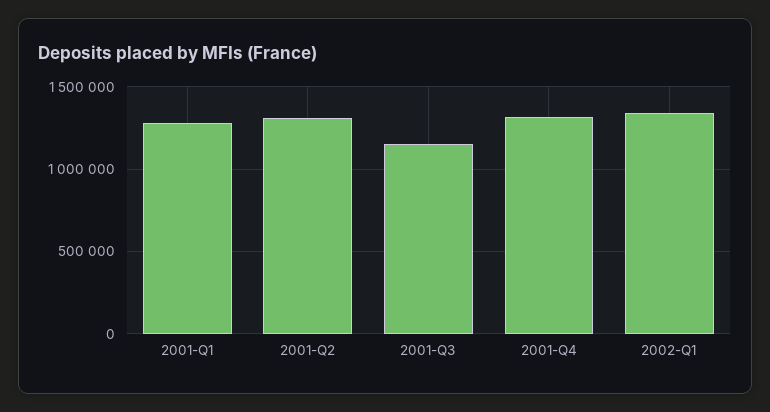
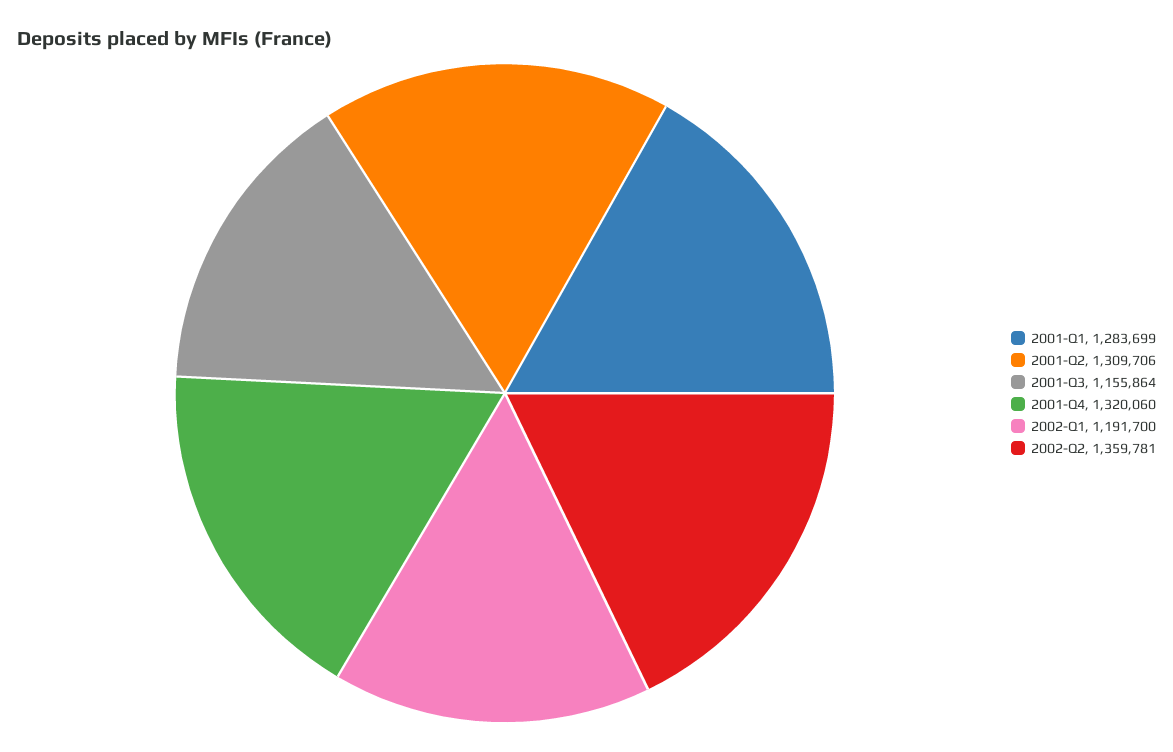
2002-Q1: 1350000 -> 1191700
2002-Q2: none -> 1359781

